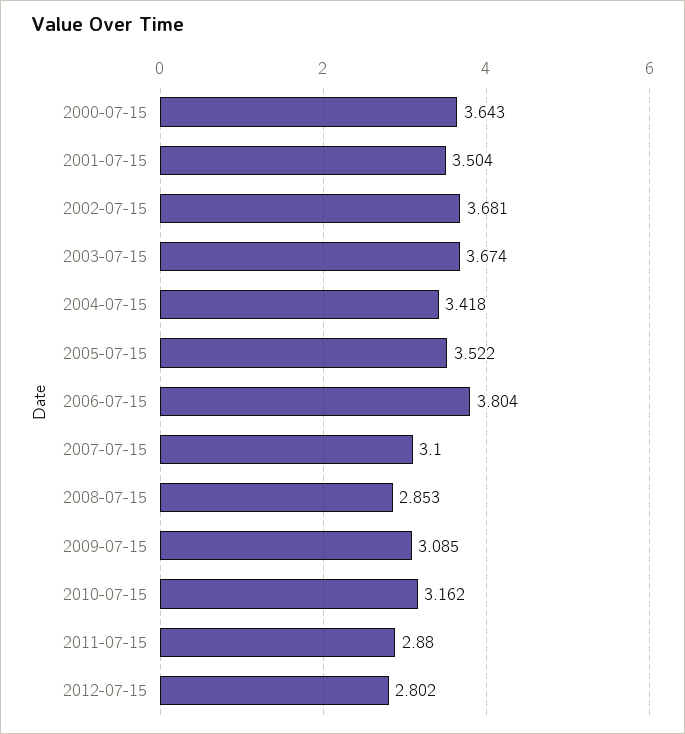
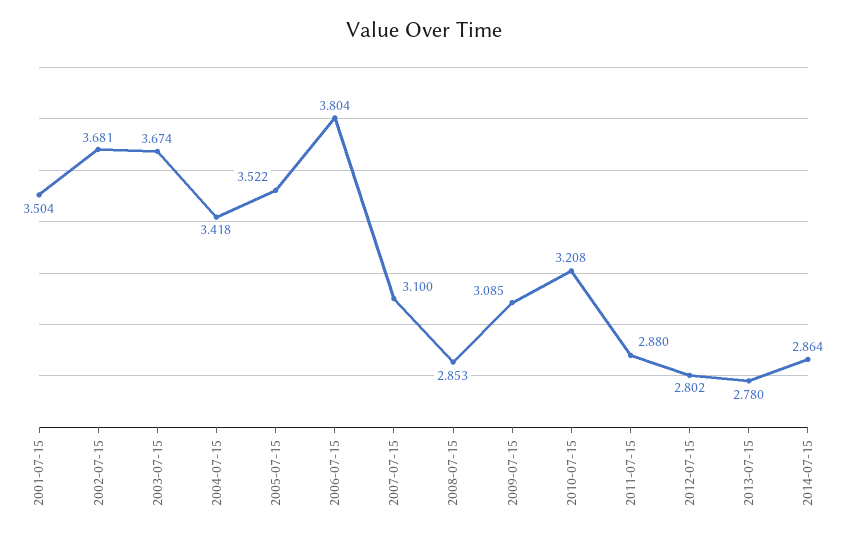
2000-07-15: 3.643 -> none
2010-07-15: 3.162 -> 3.208
2013-07-15: none -> 2.78
2014-07-15: none -> 2.864

